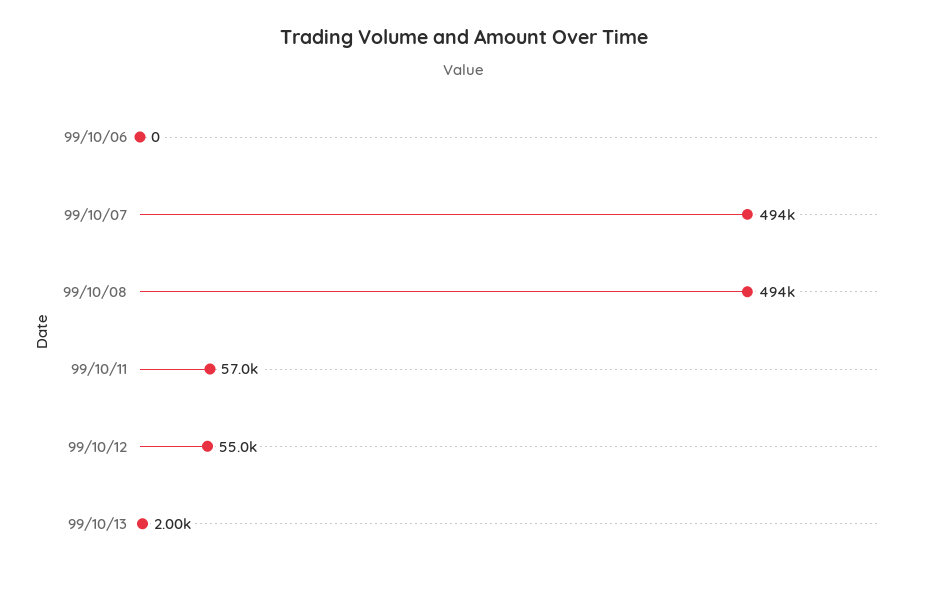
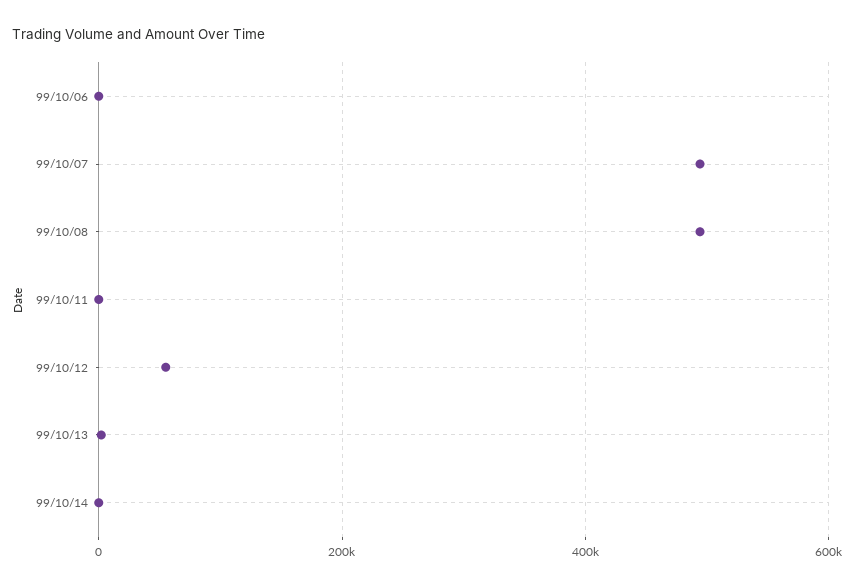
99/10/11: 57000 -> 0
99/10/14: none -> 0

